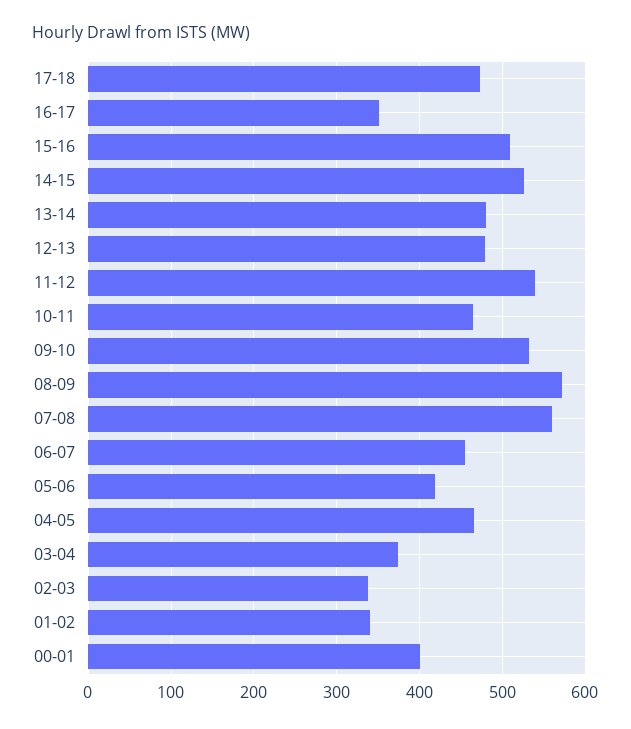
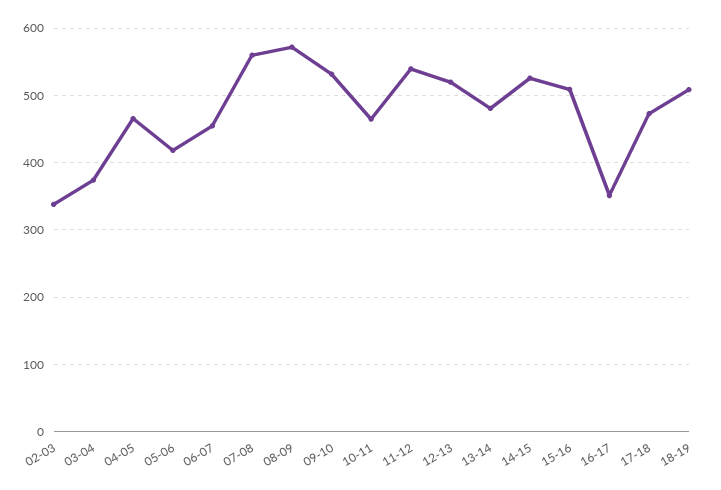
12-13: 480 -> 520
01-02: 340 -> none
00-01: 400 -> none
18-19: none -> 510

